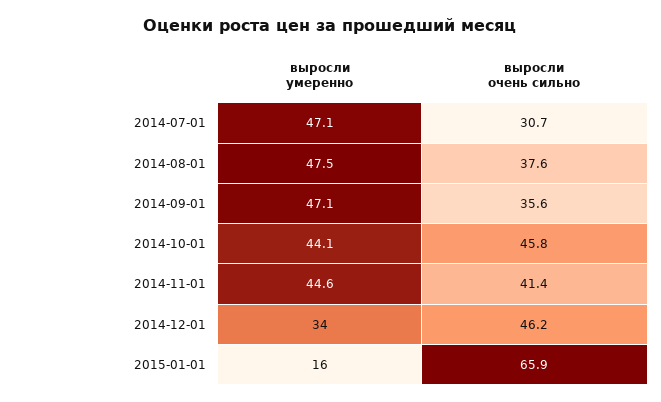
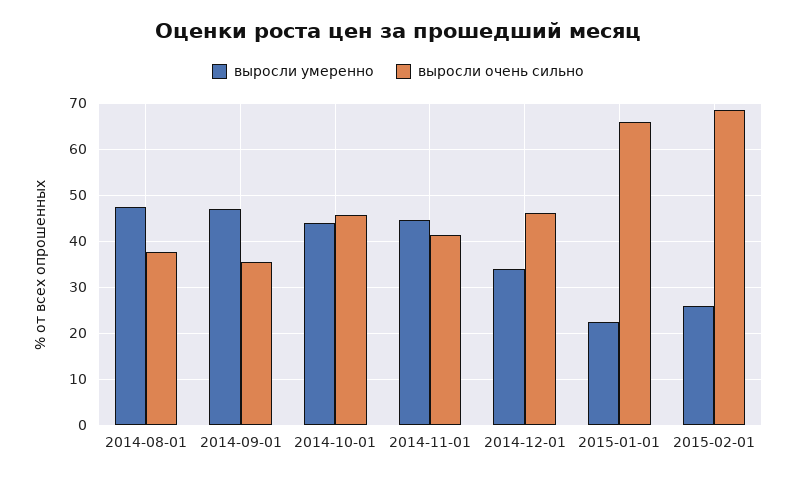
выросли умеренно, 2014-07-01: 47.1 -> none
выросли очень сильно, 2014-07-01: 30.7 -> none
выросли умеренно, 2015-01-01: 16 -> 22
выросли умеренно, 2015-02-01: none -> 26
выросли очень сильно, 2015-02-01: none -> 68

